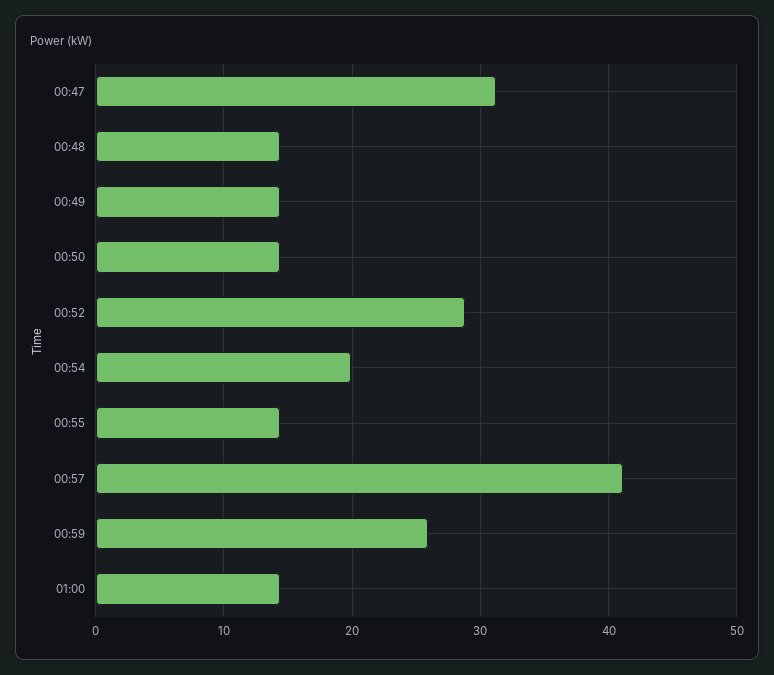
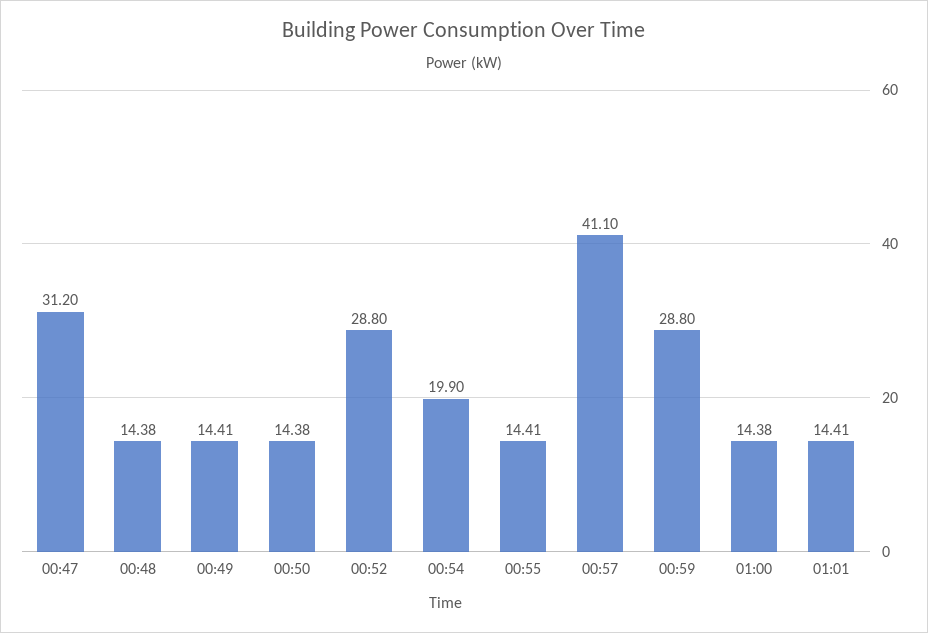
00:59: 26 -> 28.8
01:01: none -> 14.41

